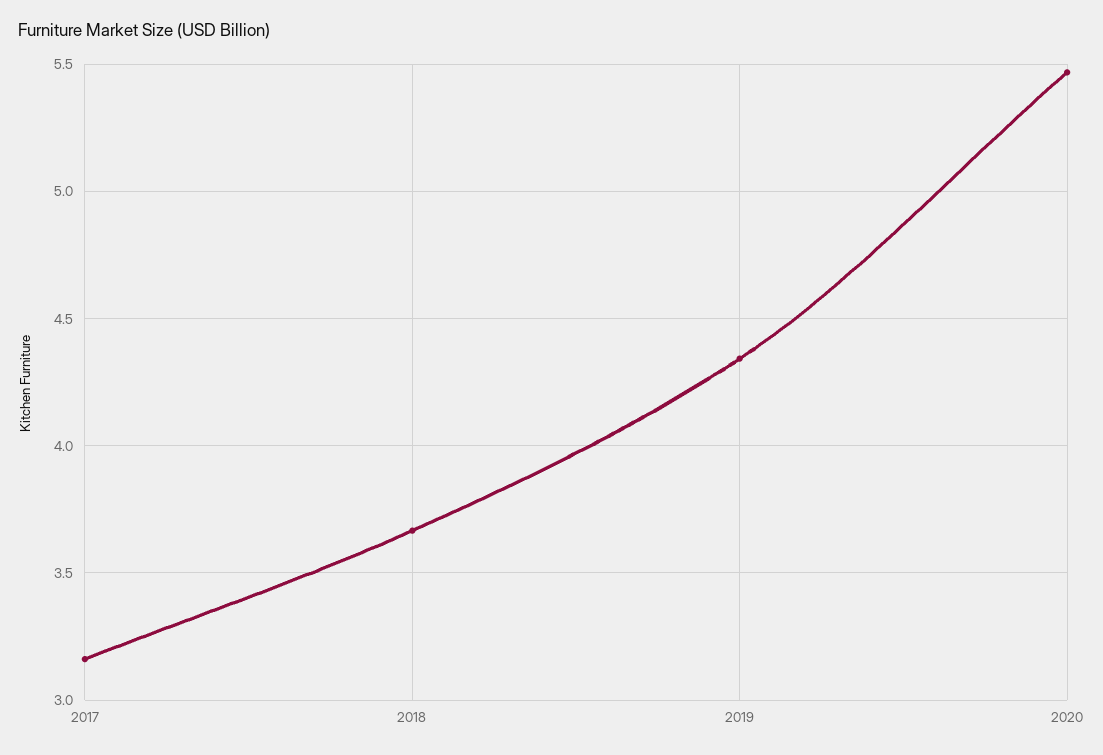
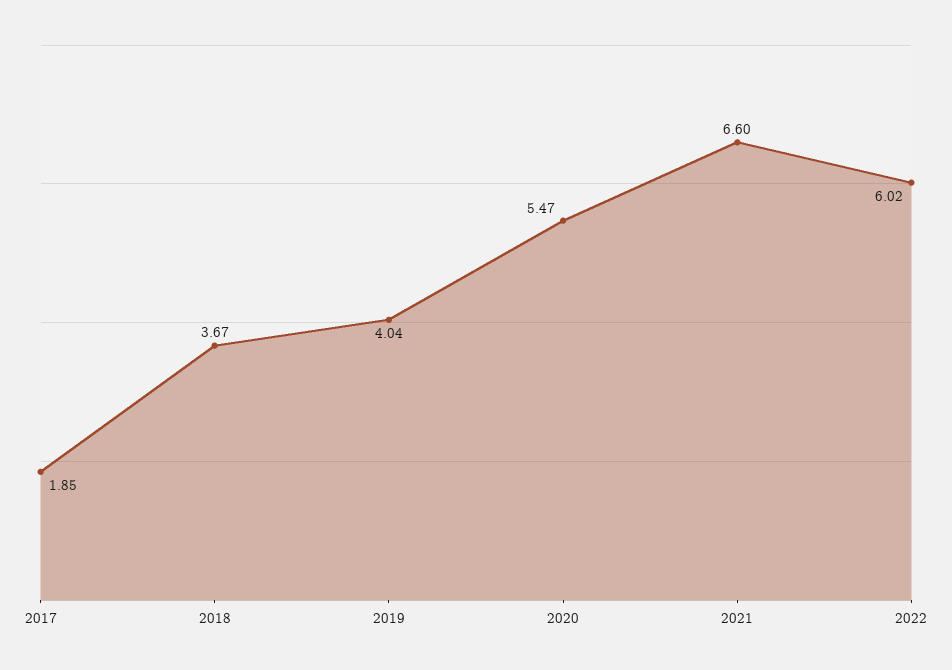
2017: 3.15 -> 1.85
2019: 4.35 -> 4.04
2021: none -> 6.6
2022: none -> 6.02

